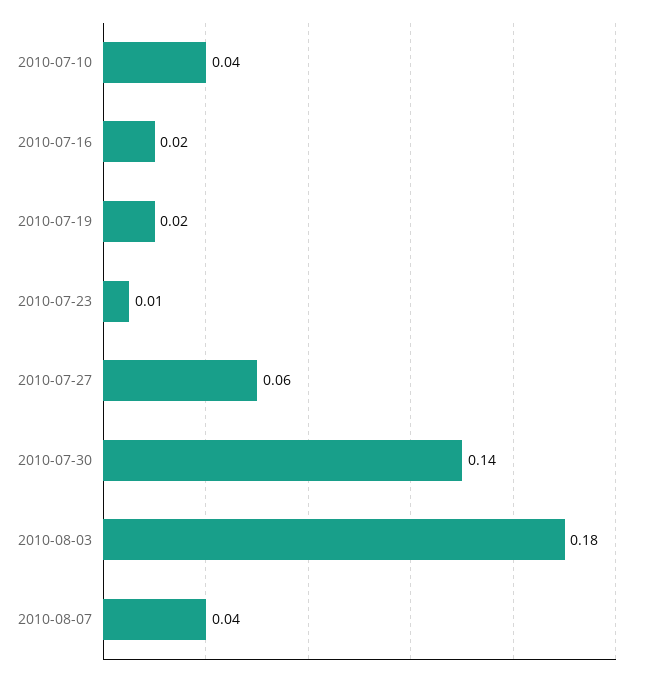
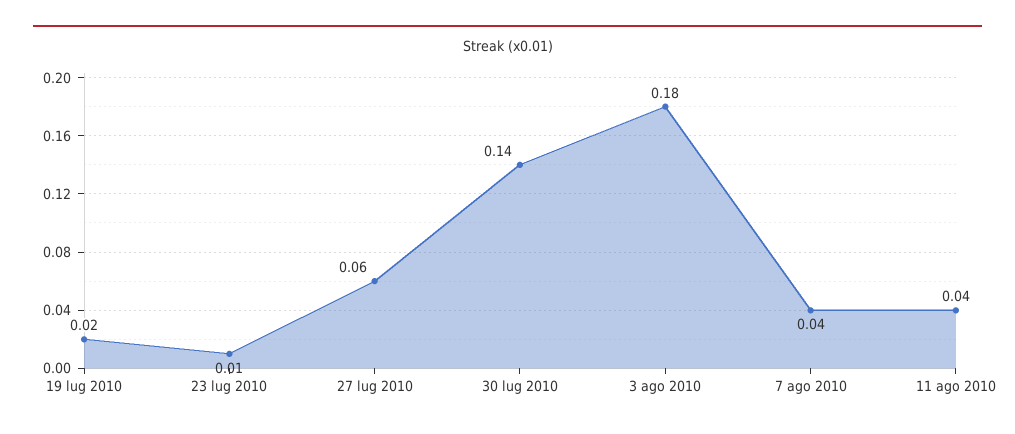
2010-07-10: 0.04 -> none
2010-07-16: 0.02 -> none
11 ago 2010: none -> 0.04

